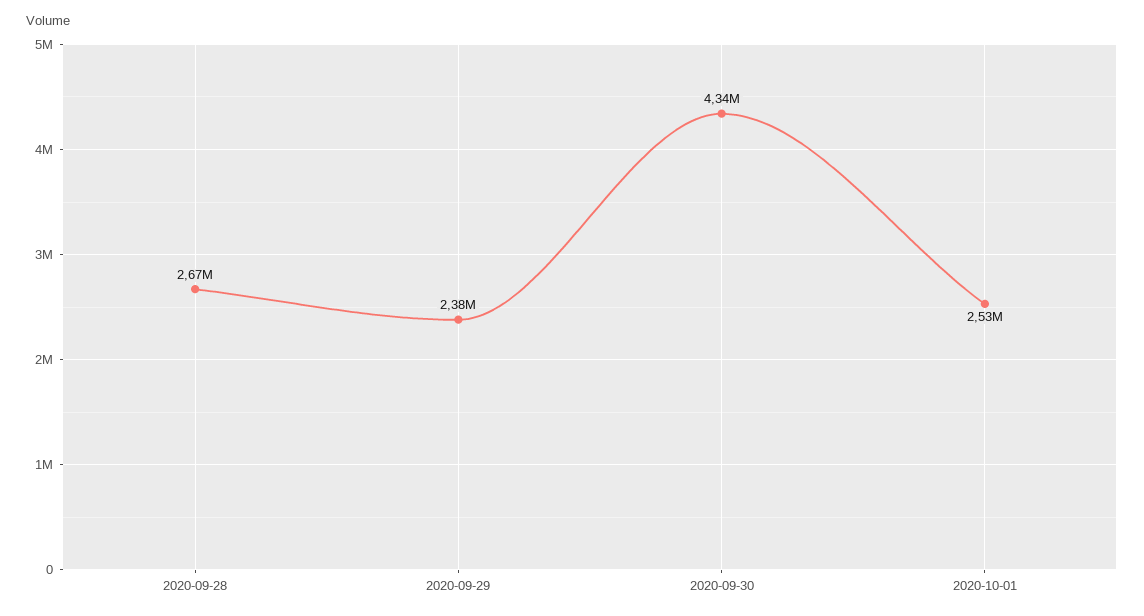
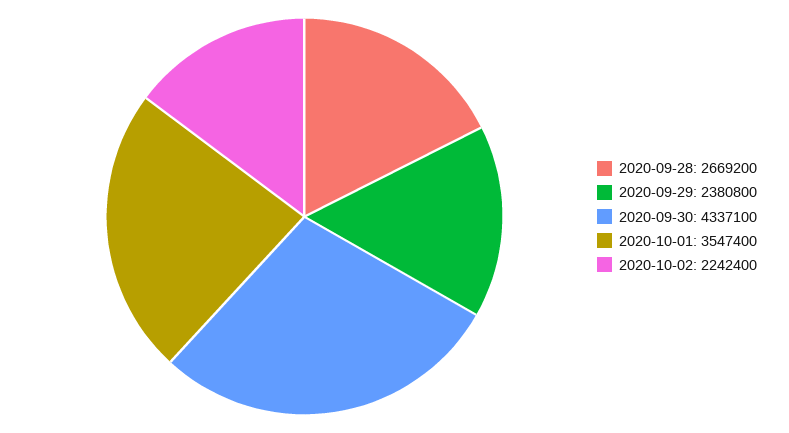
2020-10-01: 2530000 -> 3547400
2020-10-02: none -> 2242400

